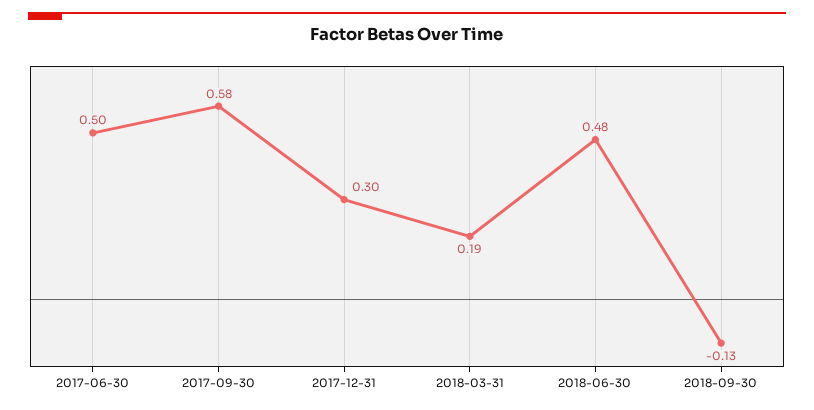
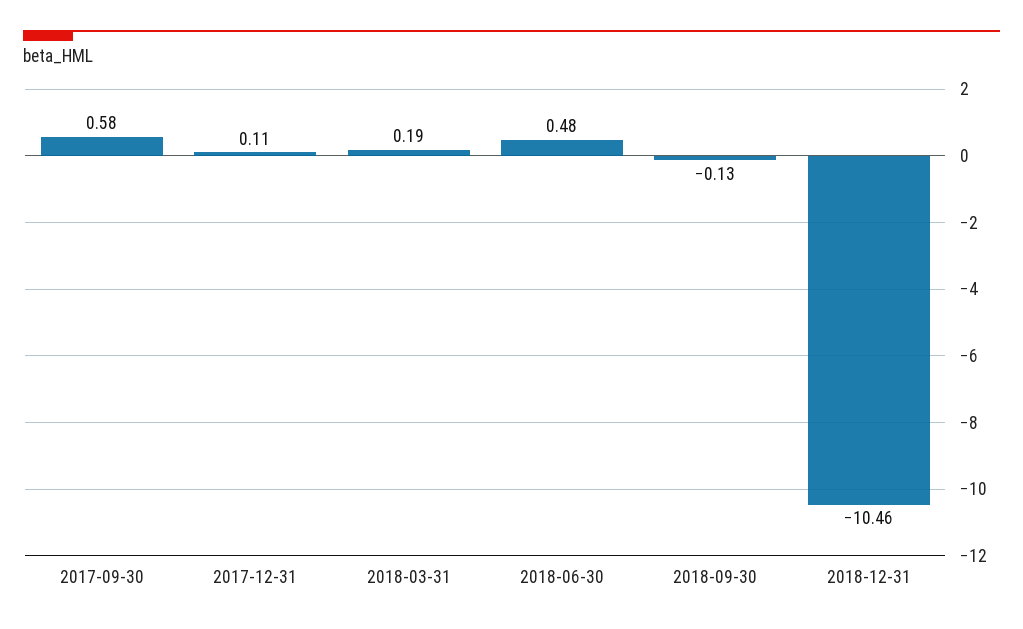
2017-06-30: 0.5 -> none
2017-12-31: 0.3 -> 0.11
2018-12-31: none -> -10.46

